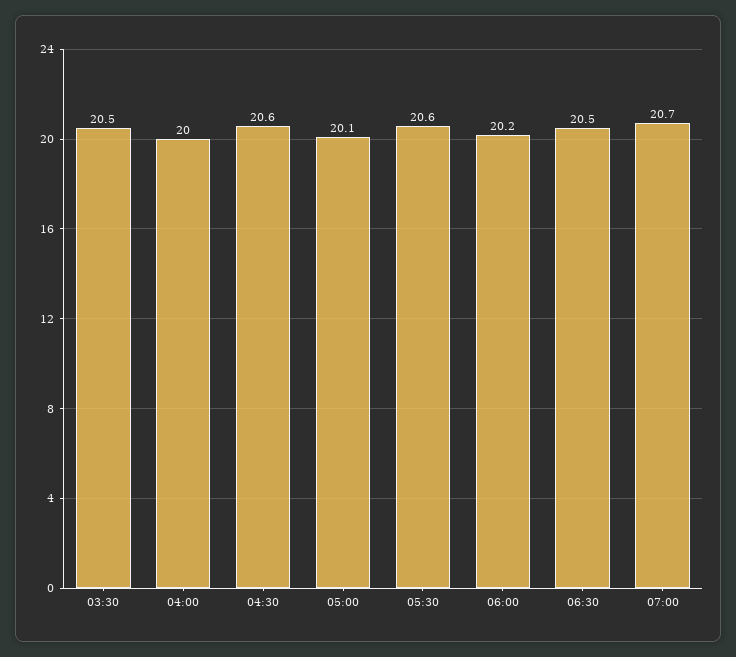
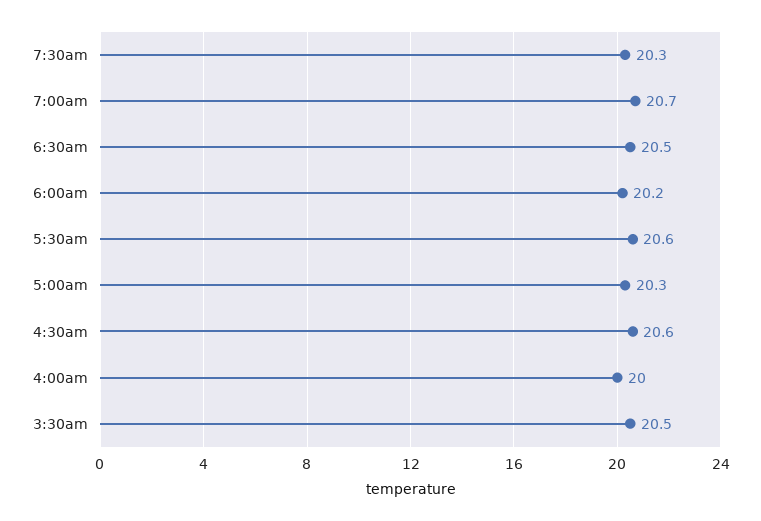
05:00: 20.1 -> 20.3
7:30am: none -> 20.3

